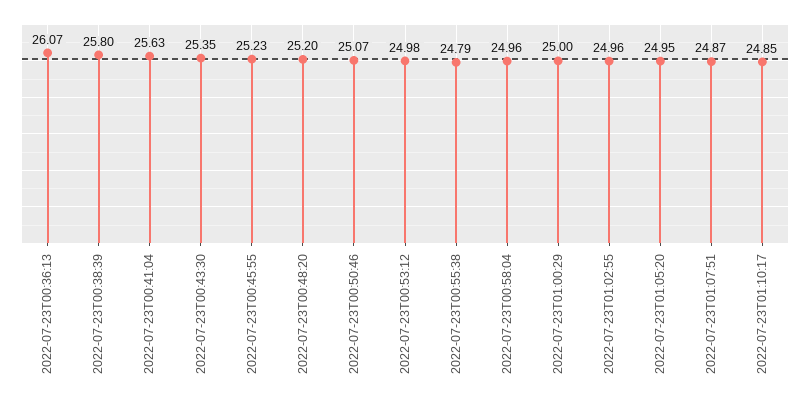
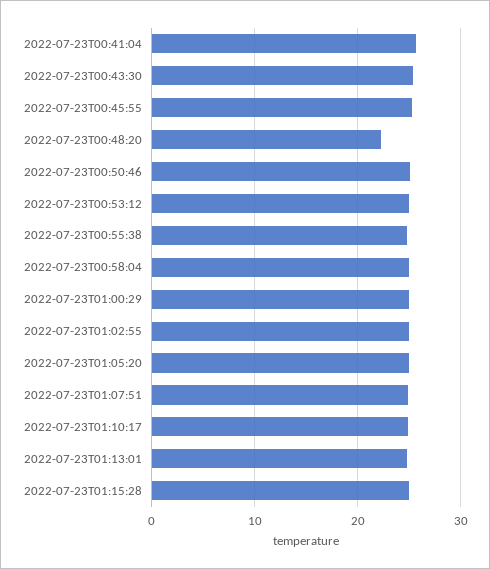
2022-07-23T00:36:13: 26.07 -> none
2022-07-23T00:38:39: 25.8 -> none
2022-07-23T00:48:20: 25.2 -> 22
2022-07-23T01:13:01: none -> 25
2022-07-23T01:15:28: none -> 25

